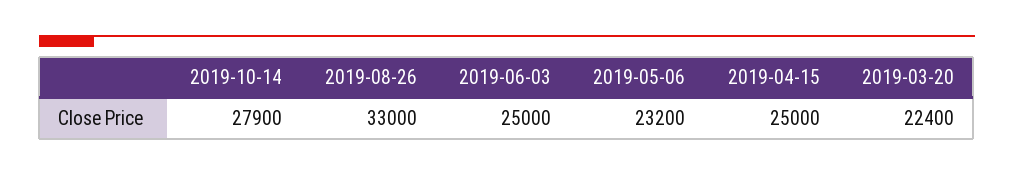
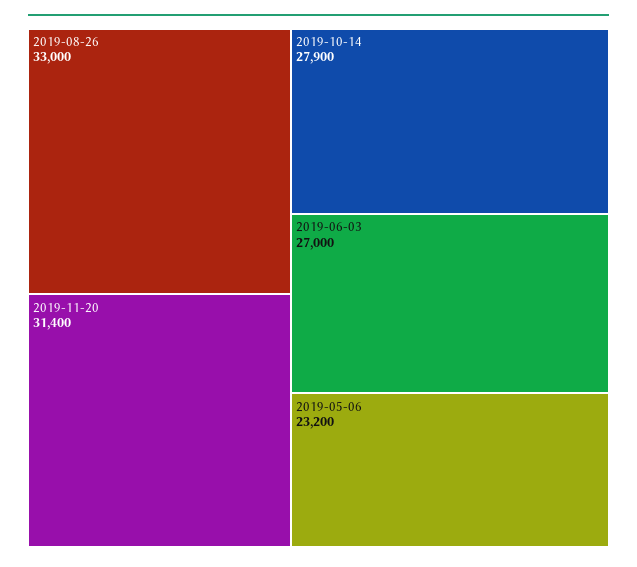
2019-06-03: 25000 -> 27000
2019-04-15: 25000 -> none
2019-03-20: 22400 -> none
2019-11-20: none -> 31400

